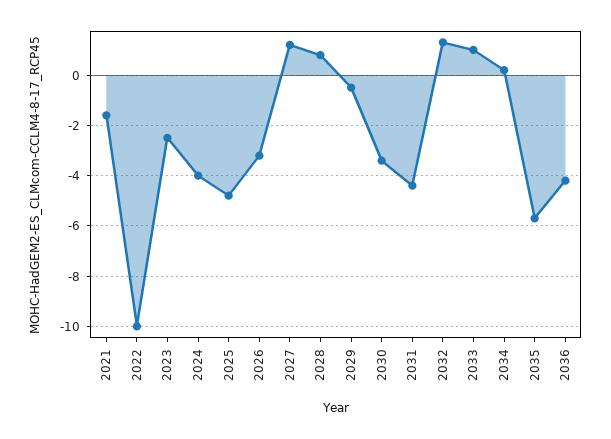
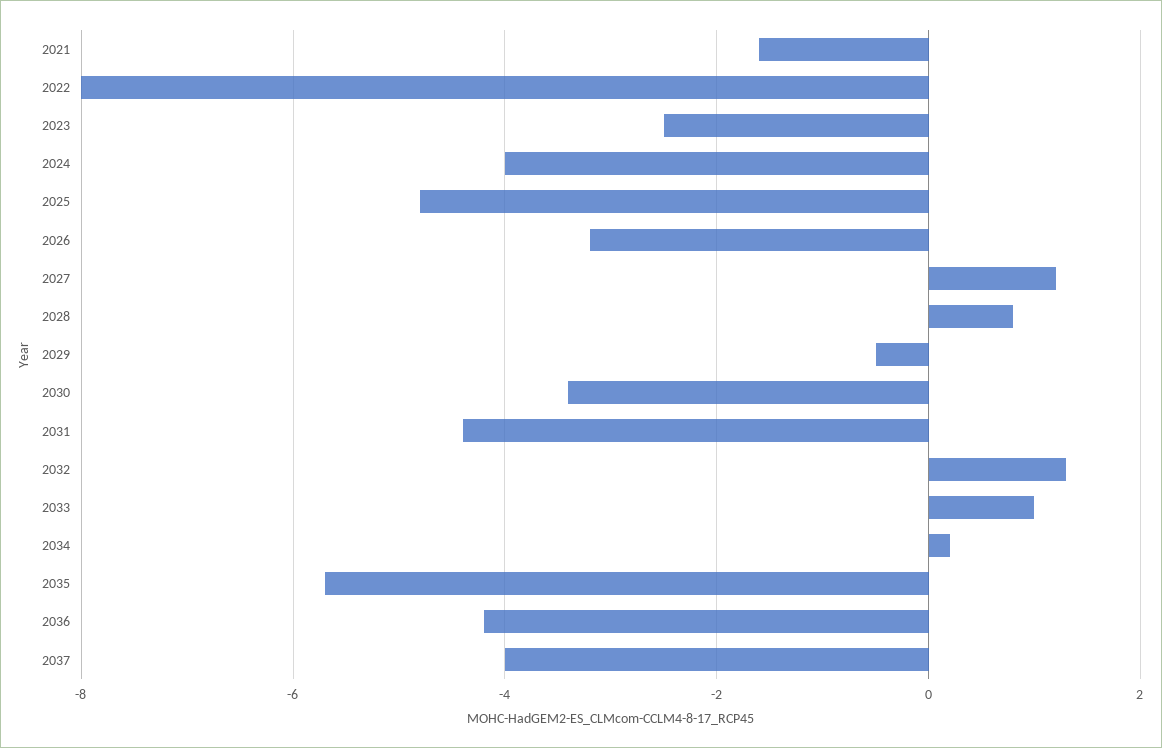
2022: -10 -> -8
2037: none -> -4

